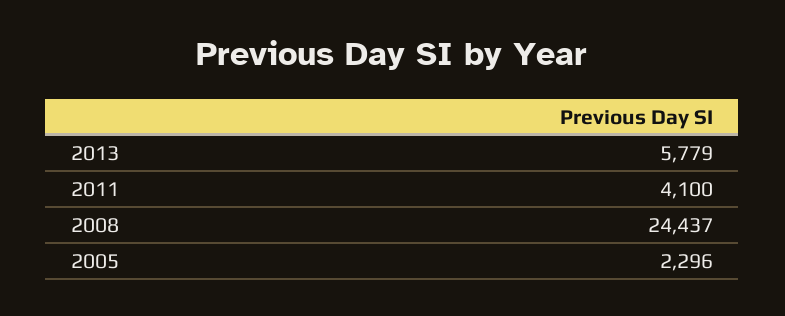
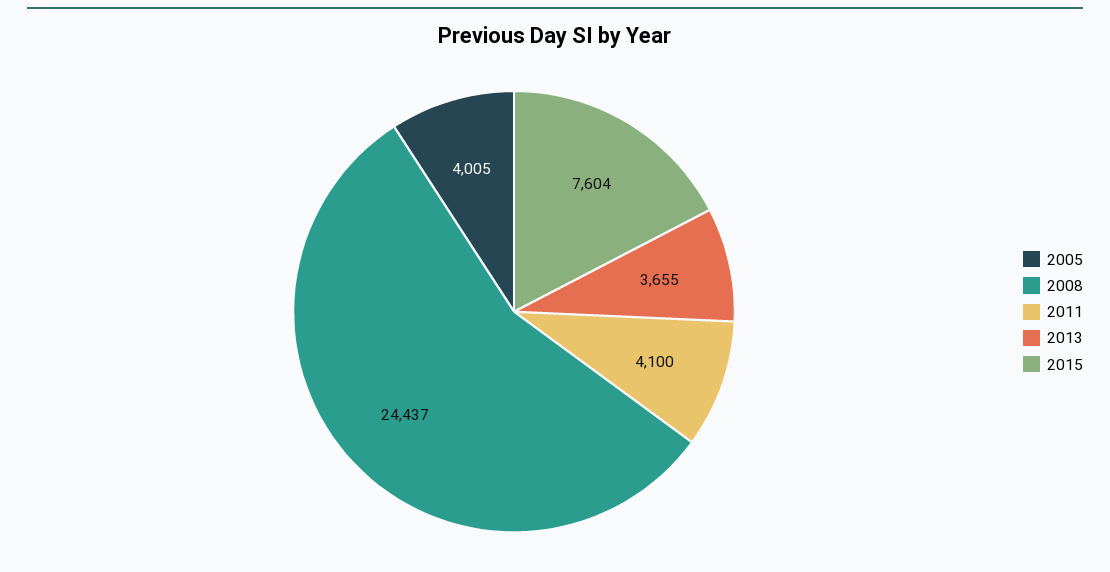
2013: 5779 -> 3655
2005: 2296 -> 4005
2015: none -> 7604

